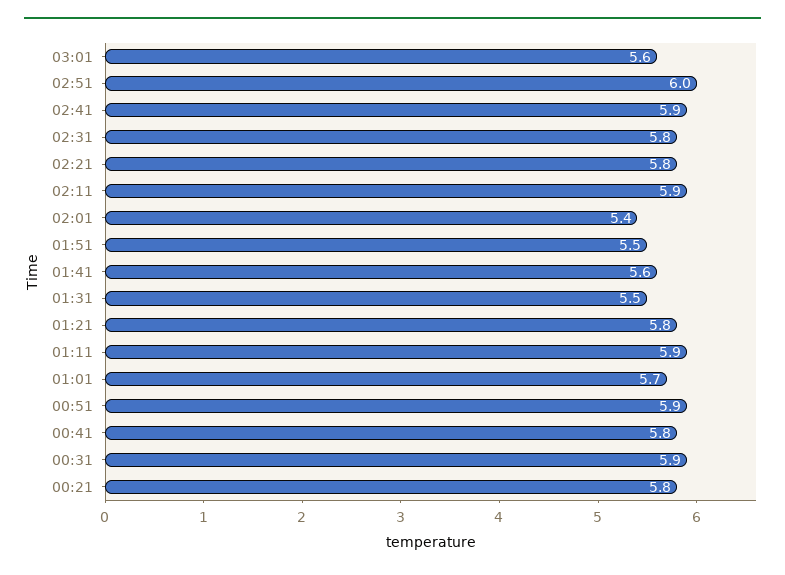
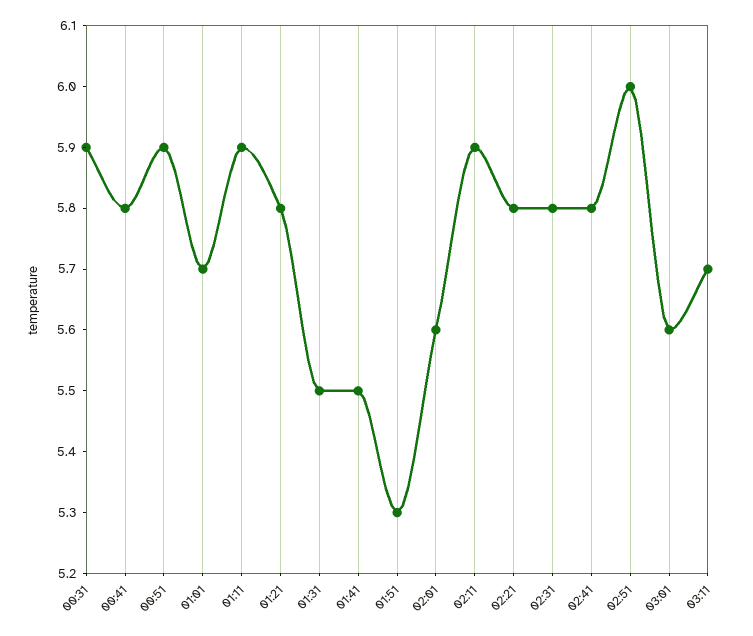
02:41: 5.9 -> 5.8
02:01: 5.4 -> 5.6
01:51: 5.5 -> 5.3
01:41: 5.6 -> 5.5
00:21: 5.8 -> none
03:11: none -> 5.7

